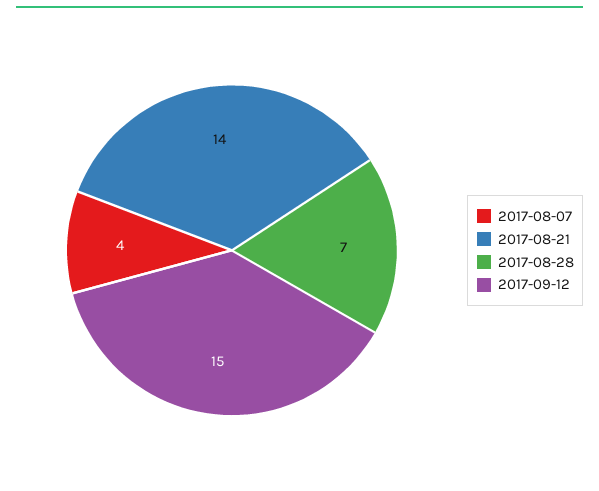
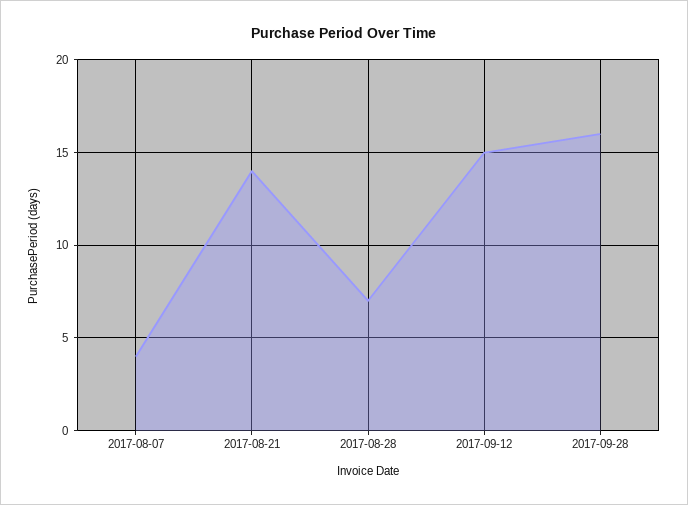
2017-09-28: none -> 16

